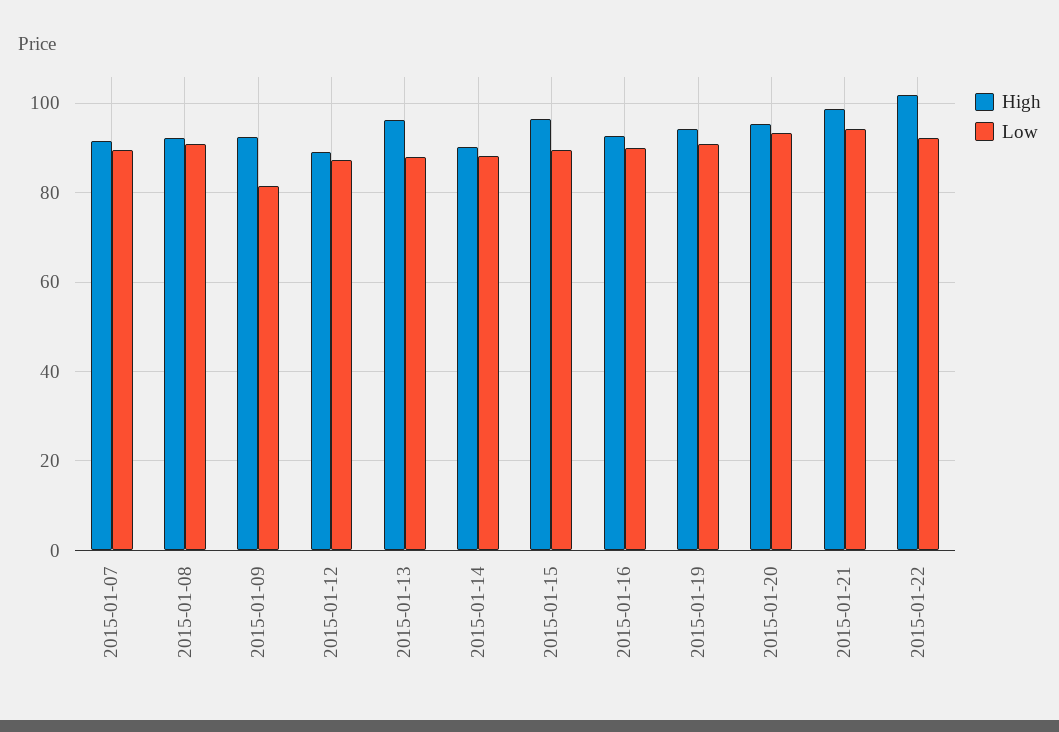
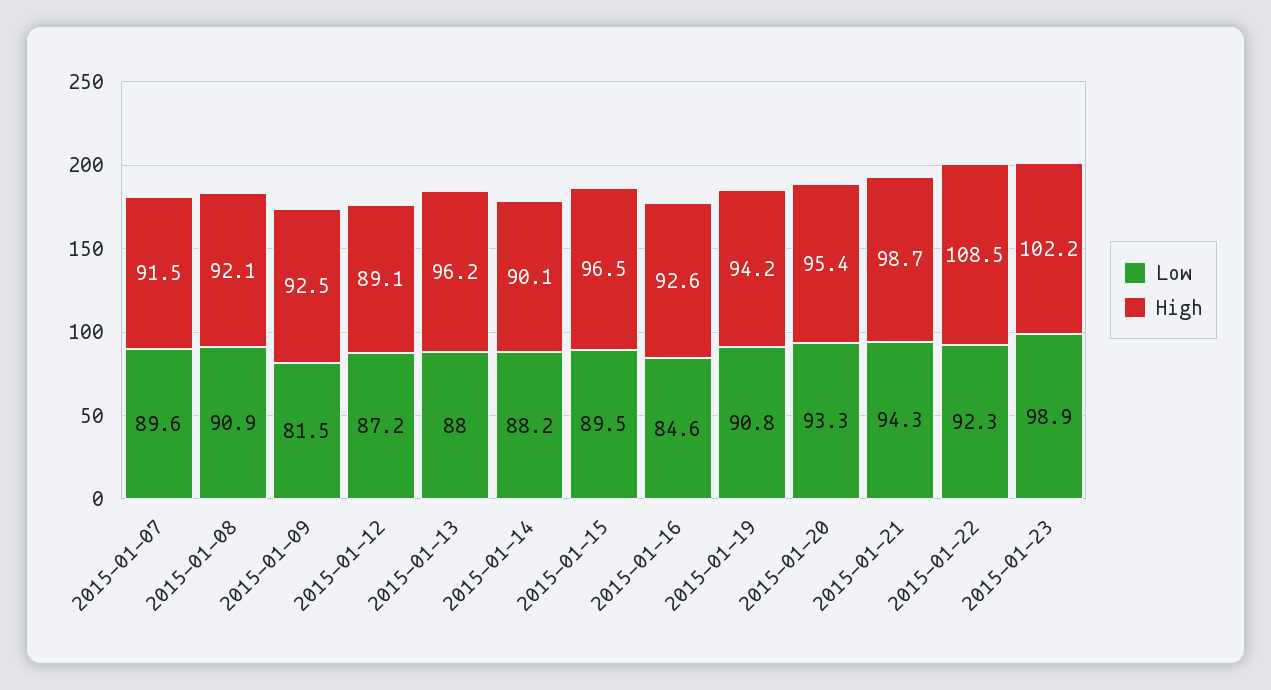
Low, 2015-01-16: 90 -> 84.6
High, 2015-01-22: 102 -> 108.5
Low, 2015-01-23: none -> 98.9
High, 2015-01-23: none -> 102.2

